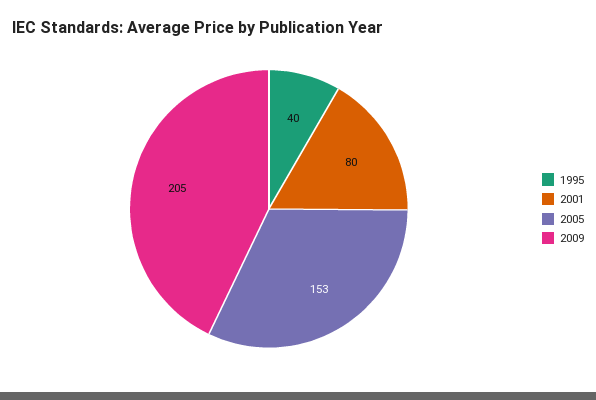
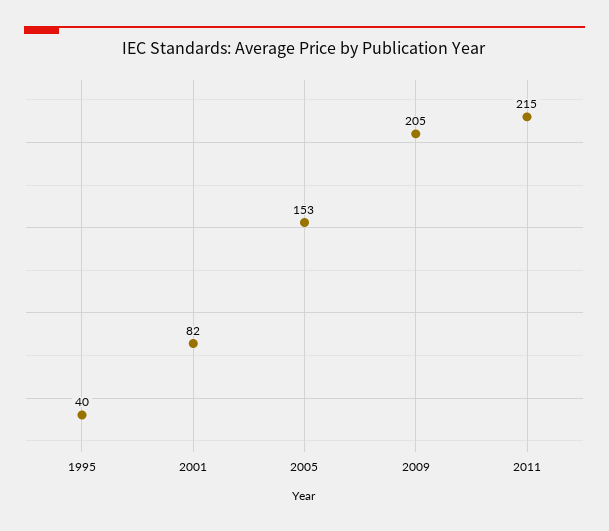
2001: 80 -> 82
2011: none -> 215

